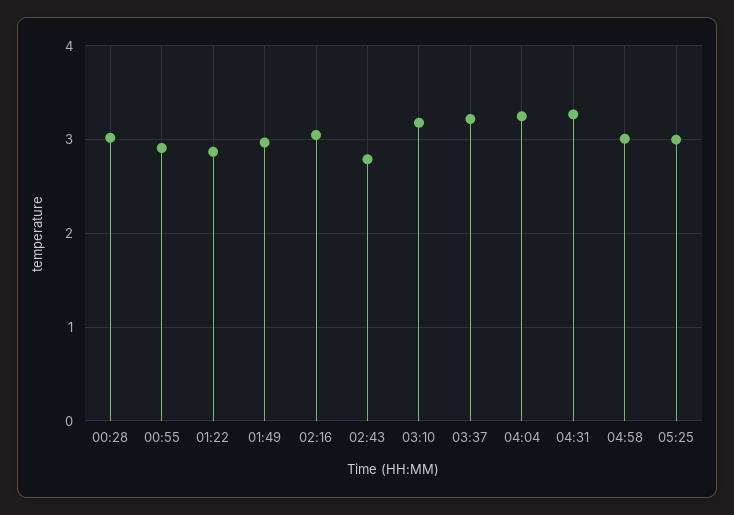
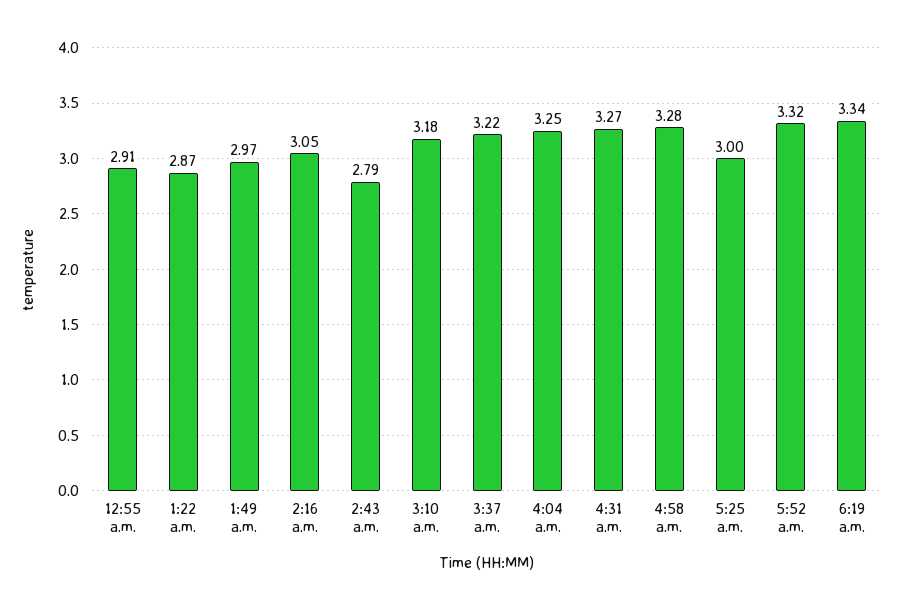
00:28: 3 -> none
04:58: 3 -> 3.28
5:52 a.m.: none -> 3.32
6:19 a.m.: none -> 3.34

